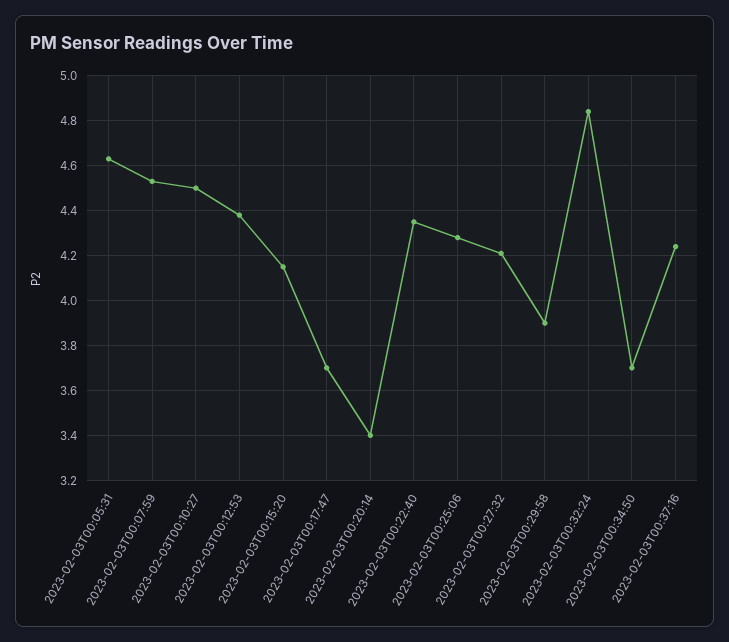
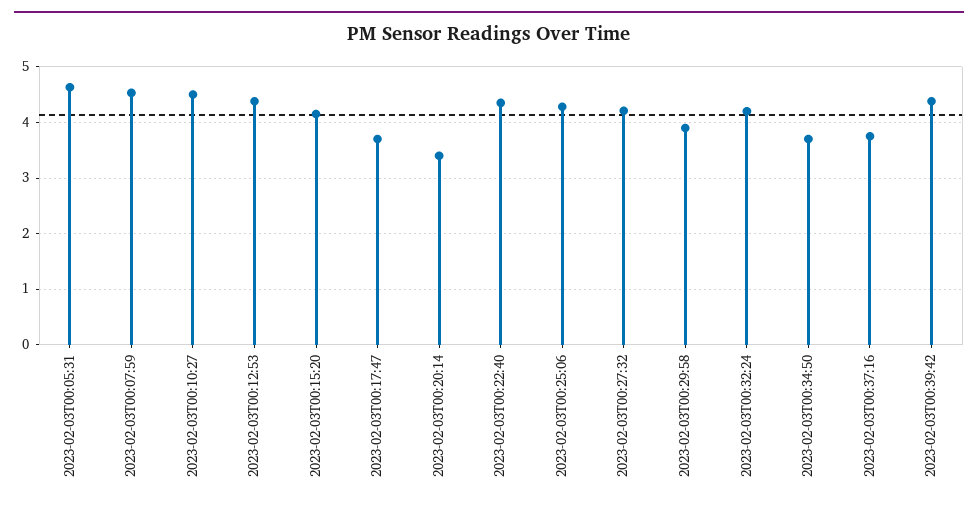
2023-02-03T00:32:24: 4.85 -> 4.2
2023-02-03T00:37:16: 4.25 -> 3.8
2023-02-03T00:39:42: none -> 4.4

